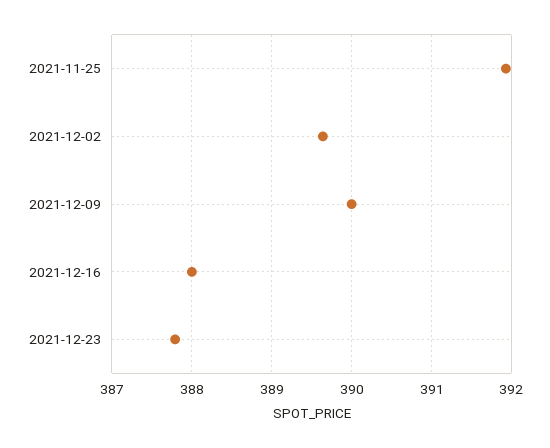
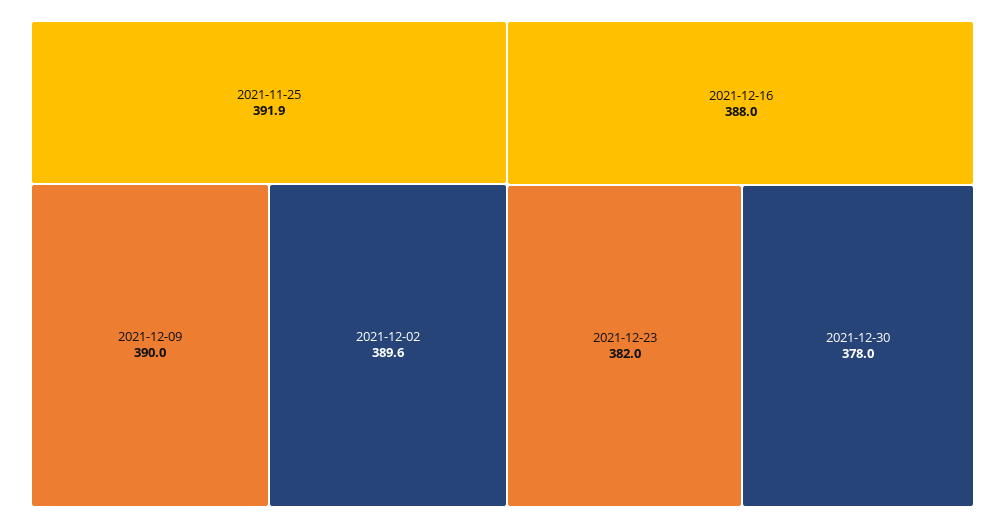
2021-12-23: 387.8 -> 382
2021-12-30: none -> 378

